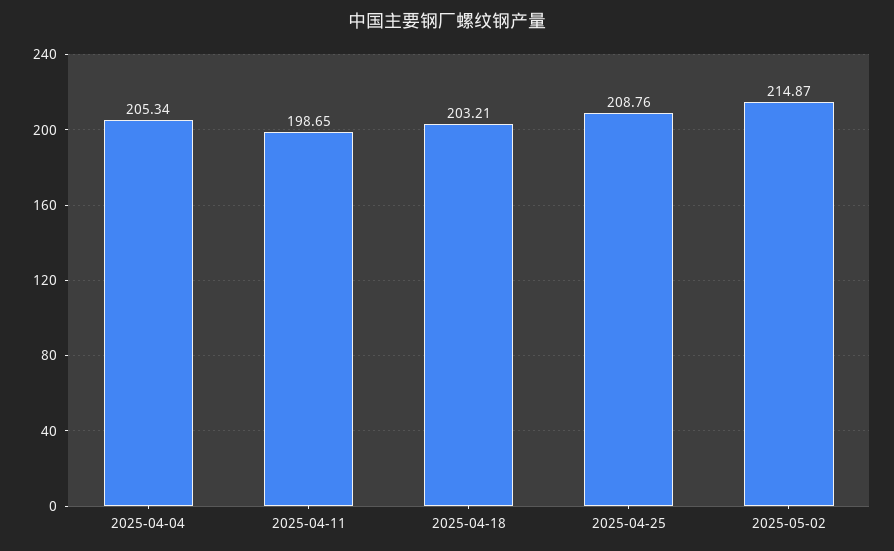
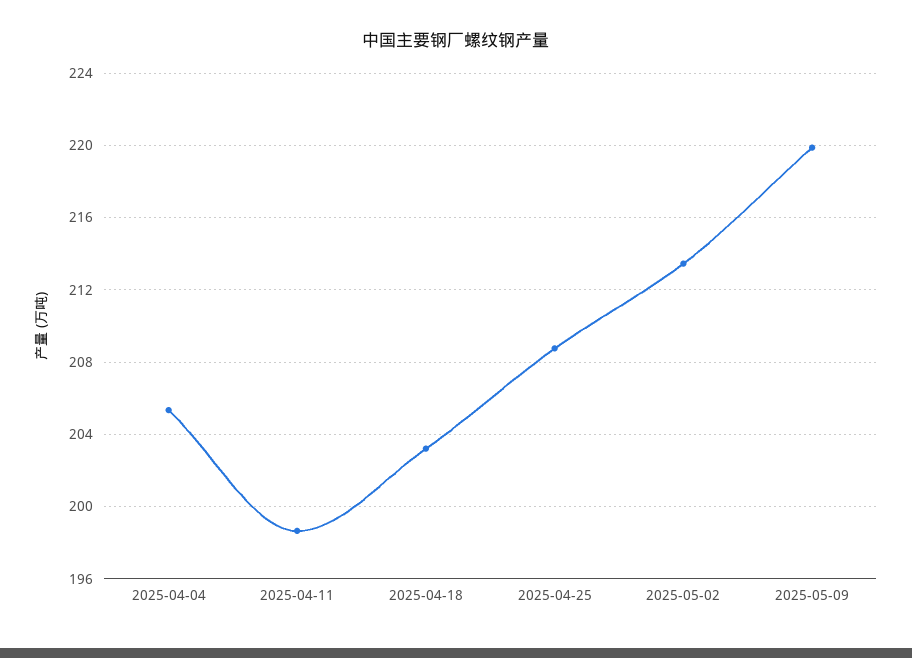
2025-05-02: 214.87 -> 213.5
2025-05-09: none -> 220

